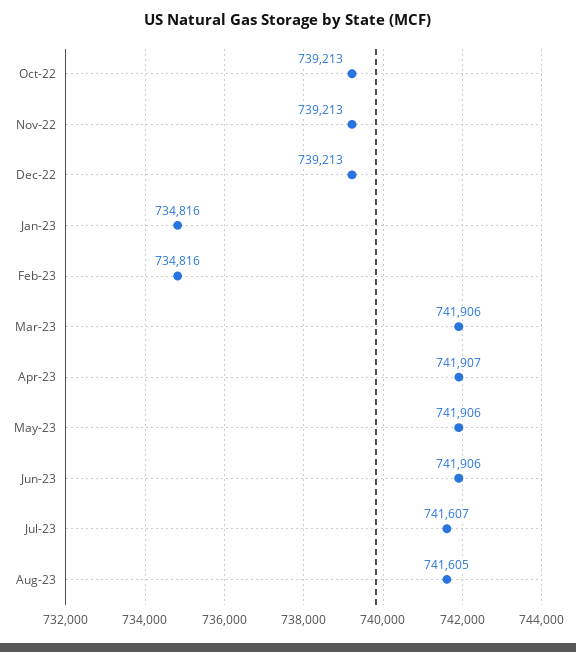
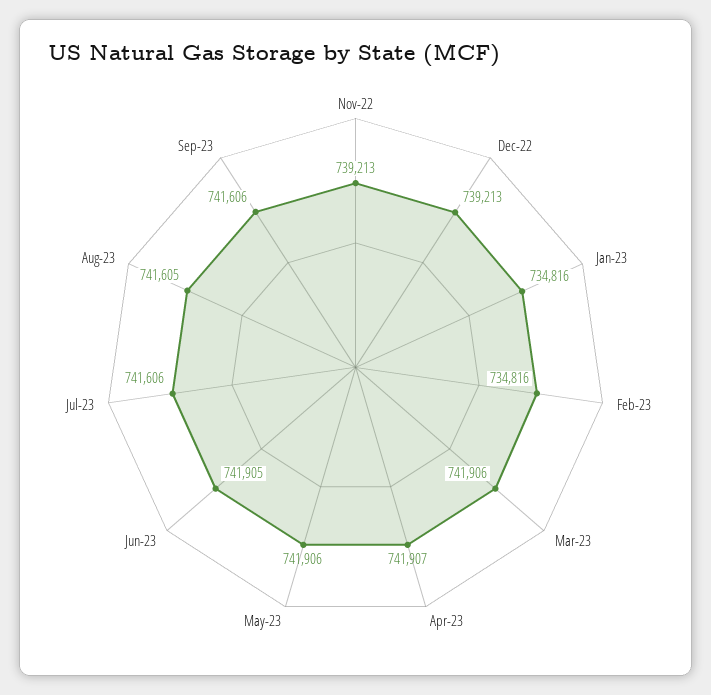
Oct-22: 739213 -> none
Jun-23: 741906 -> 741905
Jul-23: 741607 -> 741606
Sep-23: none -> 741606

